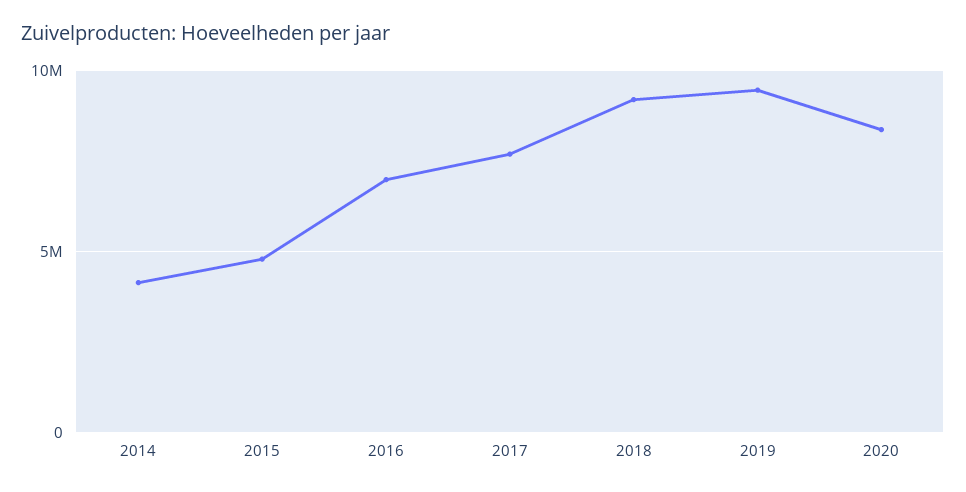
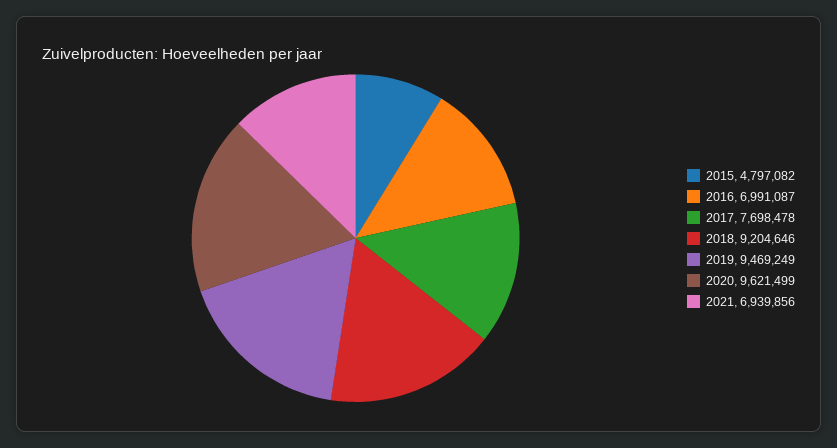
2014: 4000000 -> none
2020: 8500000 -> 9621499
2021: none -> 6939856

